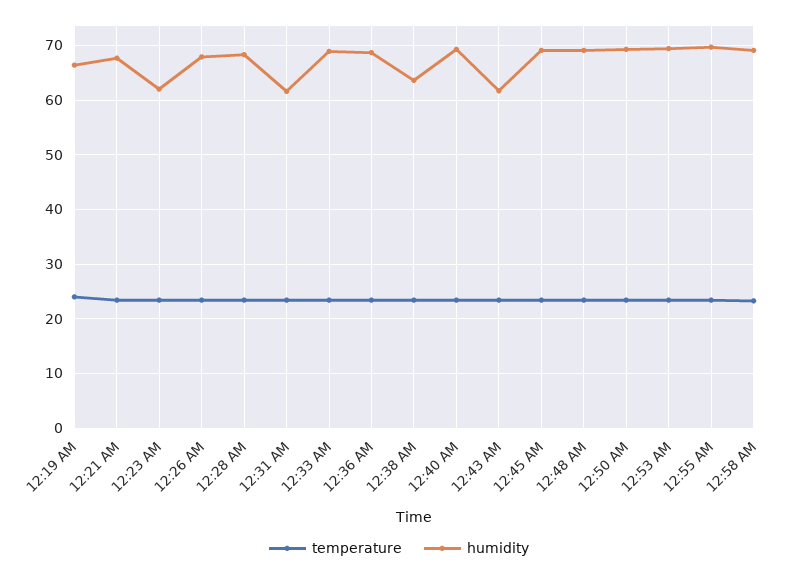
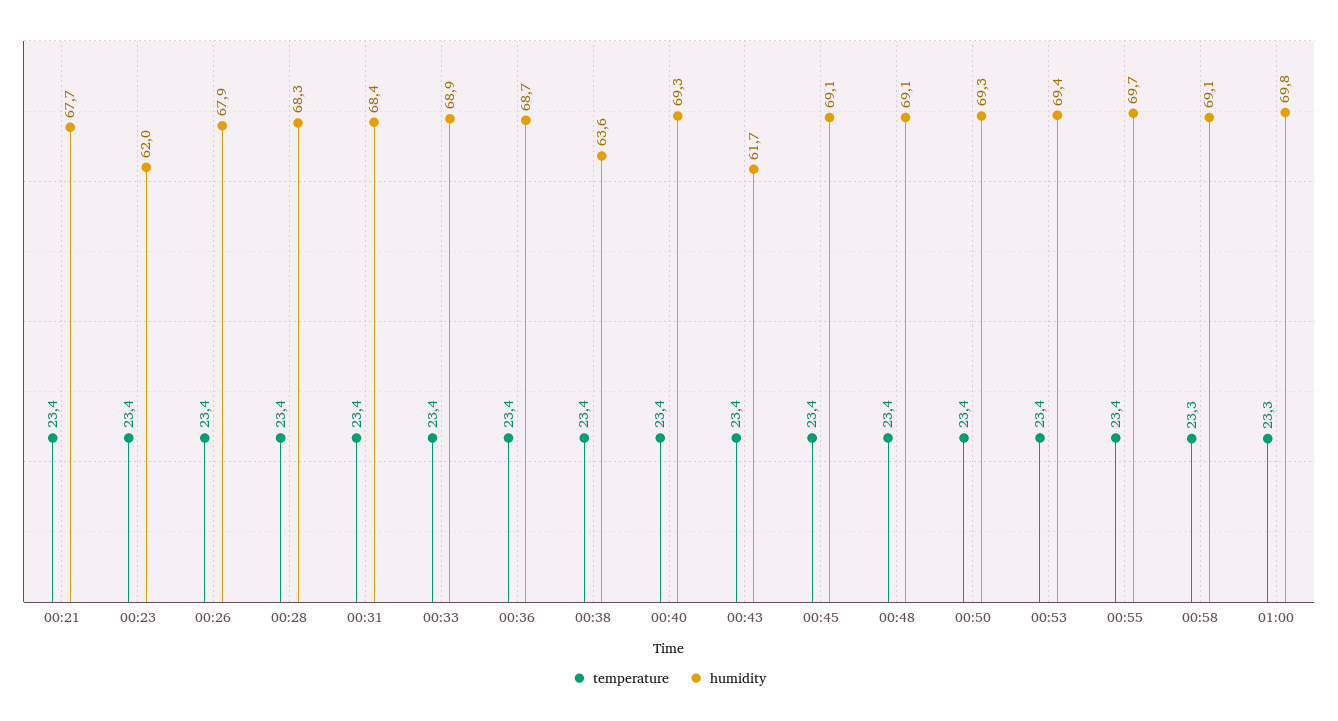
temperature, 12:19 AM: 24 -> none
humidity, 12:19 AM: 66 -> none
humidity, 12:31 AM: 62 -> 68.4
temperature, 01:00: none -> 23.3
humidity, 01:00: none -> 69.8

